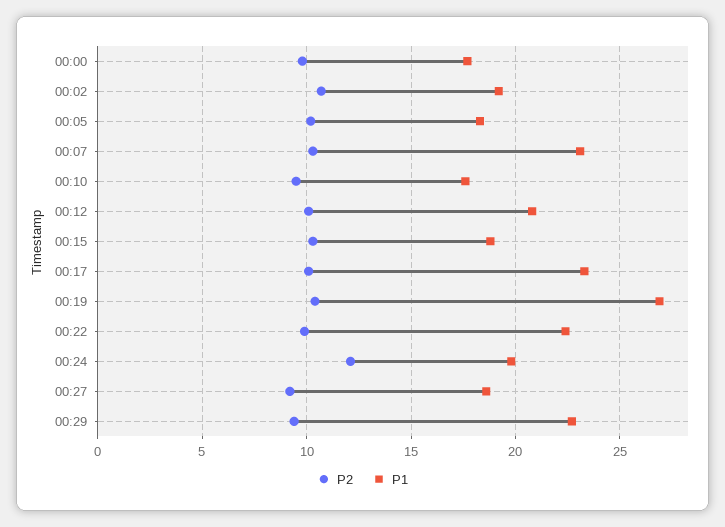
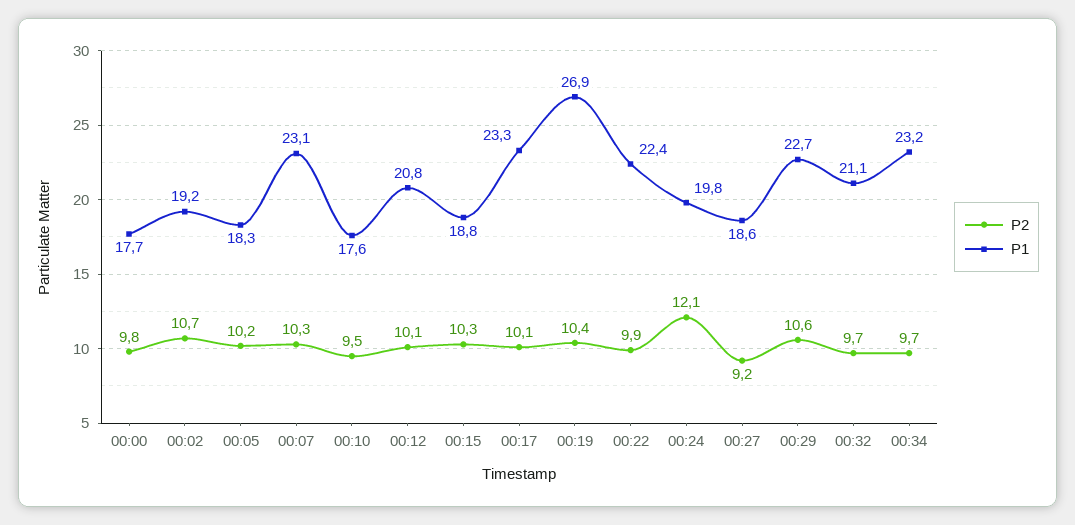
P2, 00:29: 9.5 -> 10.6
P2, 00:32: none -> 9.7
P1, 00:32: none -> 21.1
P2, 00:34: none -> 9.7
P1, 00:34: none -> 23.2

